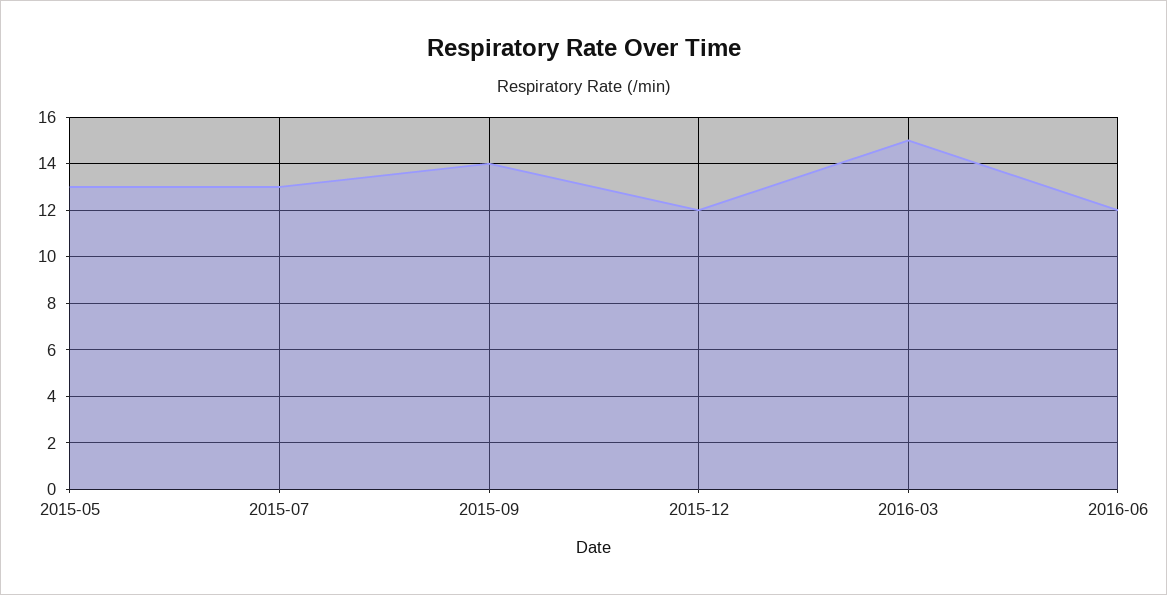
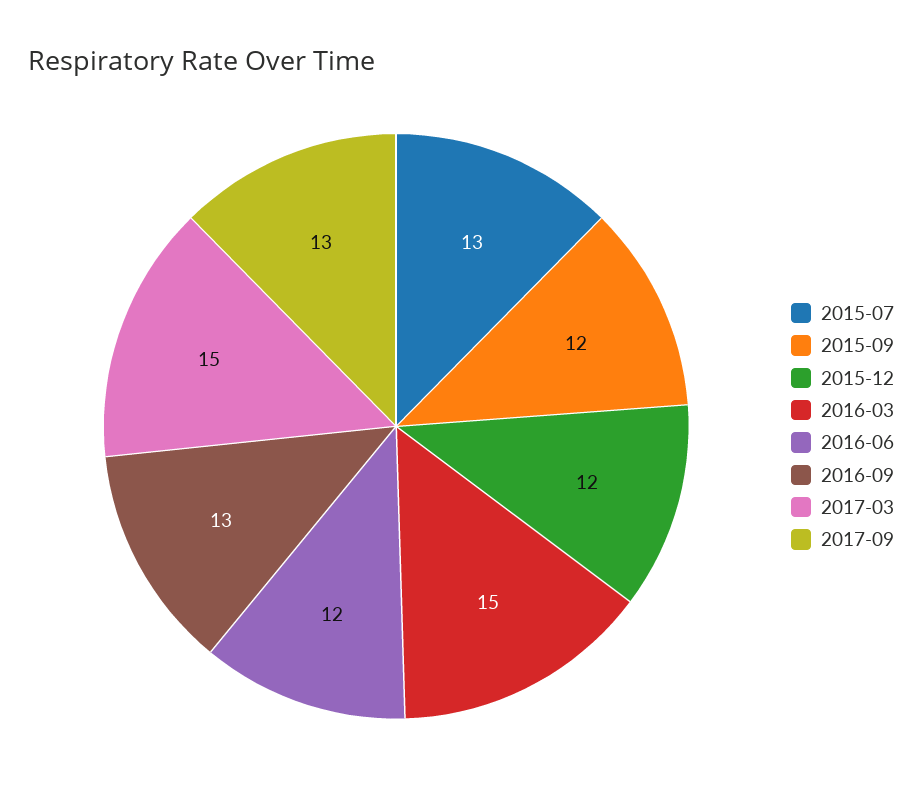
2015-05: 13 -> none
2015-09: 14 -> 12
2016-09: none -> 13
2017-03: none -> 15
2017-09: none -> 13

